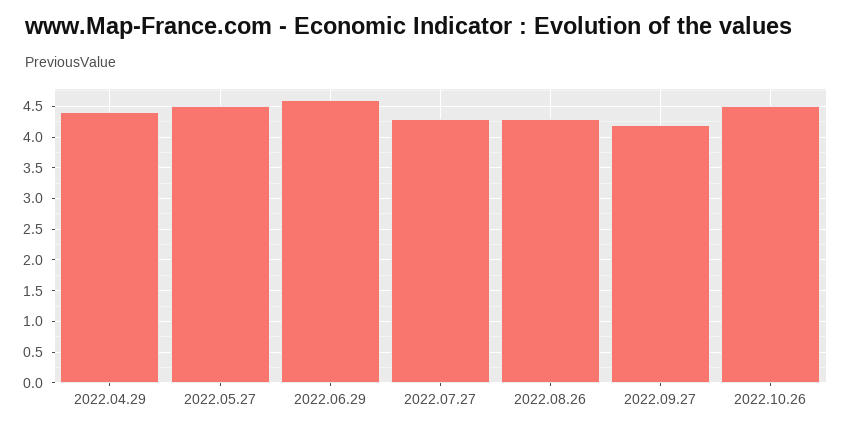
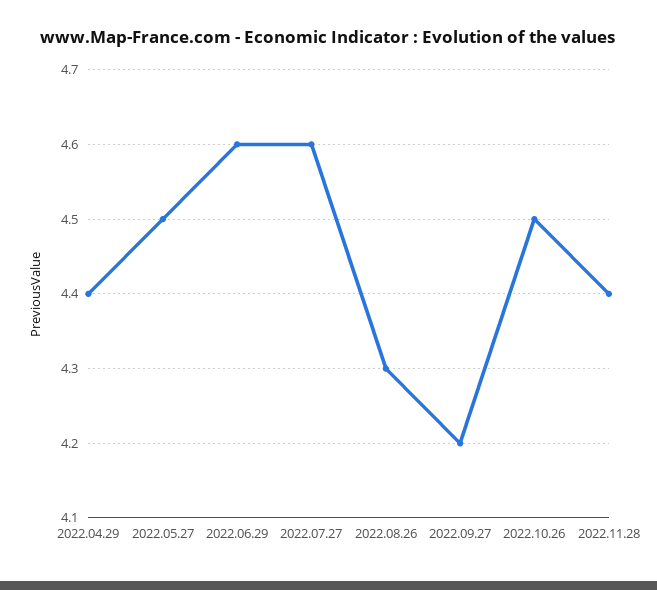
2022.07.27: 4.3 -> 4.6
2022.11.28: none -> 4.4

